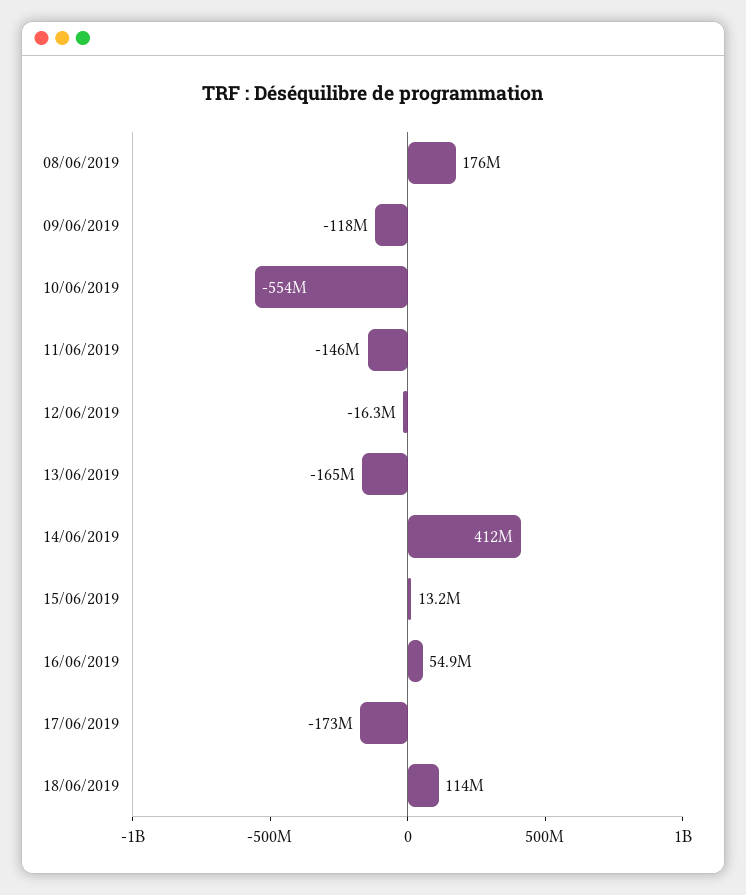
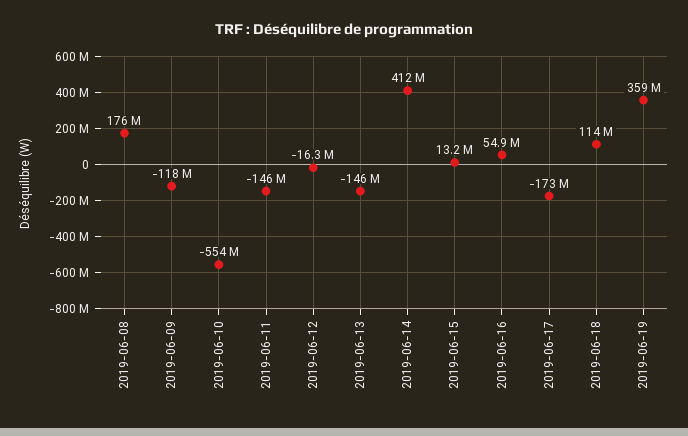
13/06/2019: -165000000 -> -146000000
2019-06-19: none -> 359000000

